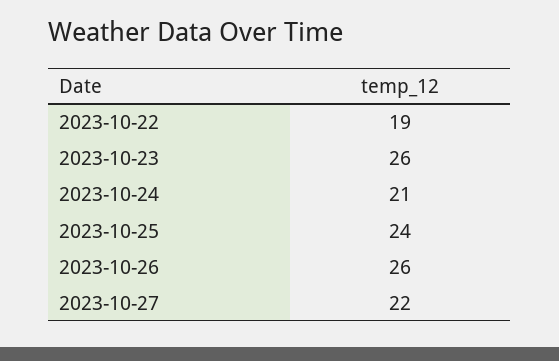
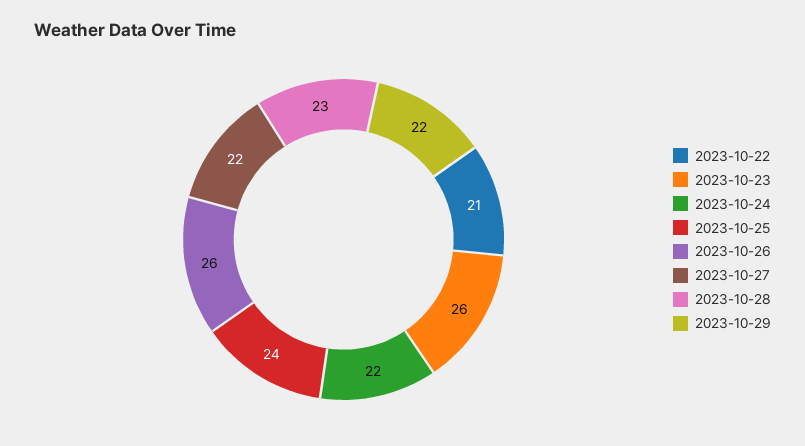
2023-10-22: 19 -> 21
2023-10-24: 21 -> 22
2023-10-28: none -> 23
2023-10-29: none -> 22

